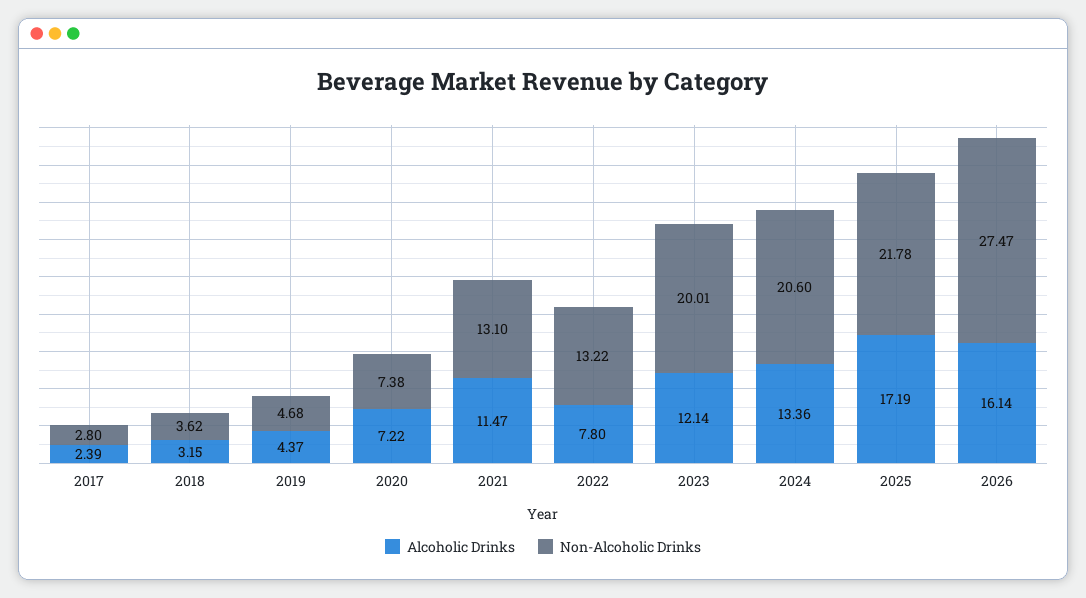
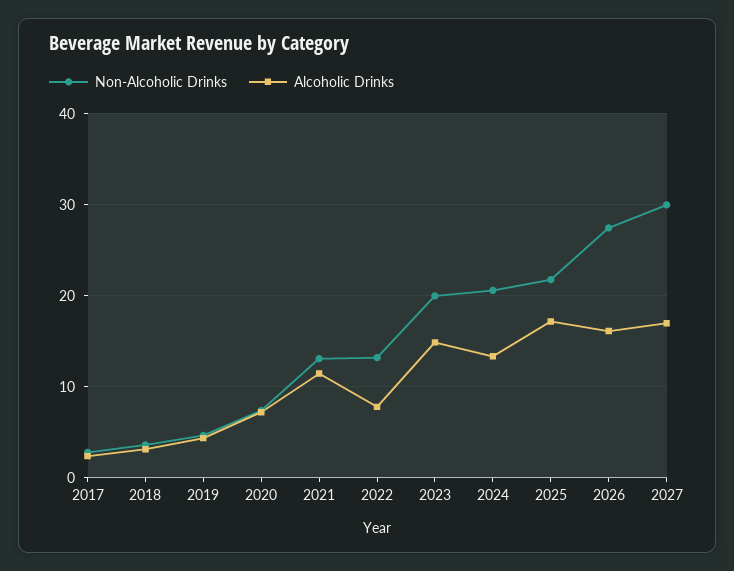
Alcoholic Drinks, 2023: 12.14 -> 15
Non-Alcoholic Drinks, 2027: none -> 30
Alcoholic Drinks, 2027: none -> 17

